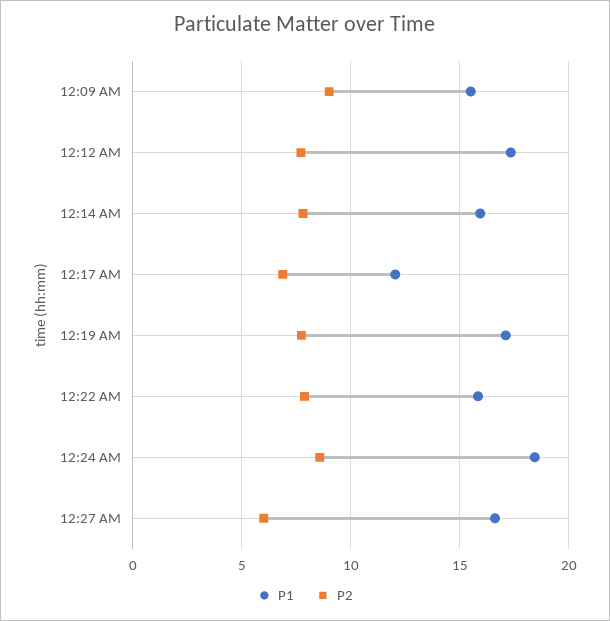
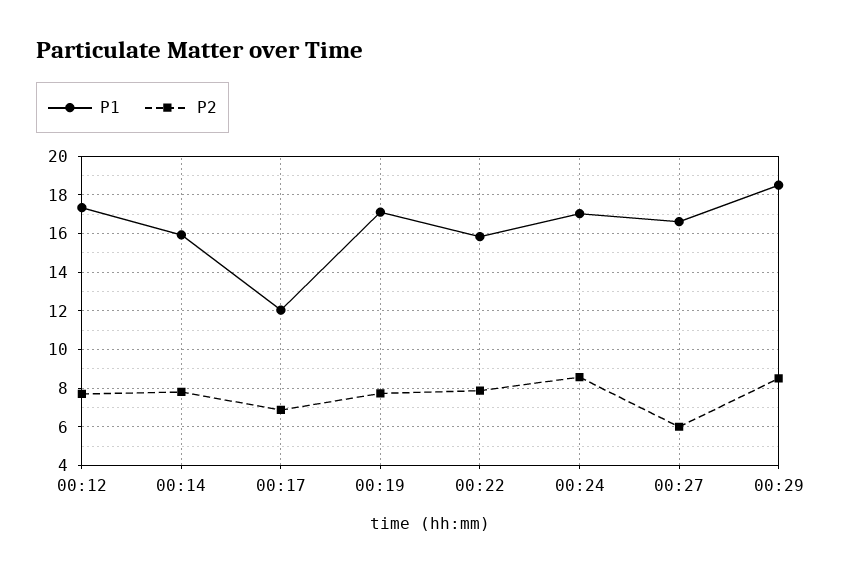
P1, 12:09 AM: 15.5 -> none
P2, 12:09 AM: 9 -> none
P1, 12:24 AM: 18.5 -> 17
P1, 00:29: none -> 18.5
P2, 00:29: none -> 8.5

